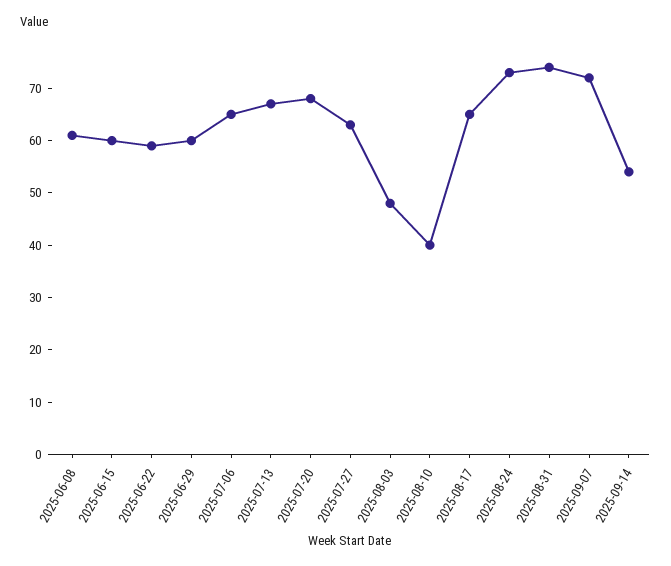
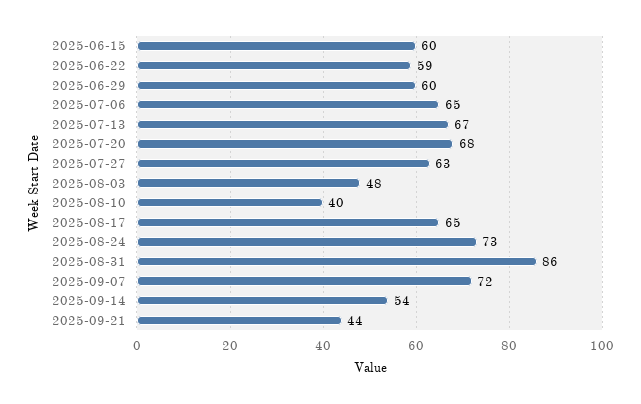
2025-06-08: 60 -> none
2025-08-31: 75 -> 86
2025-09-21: none -> 44

